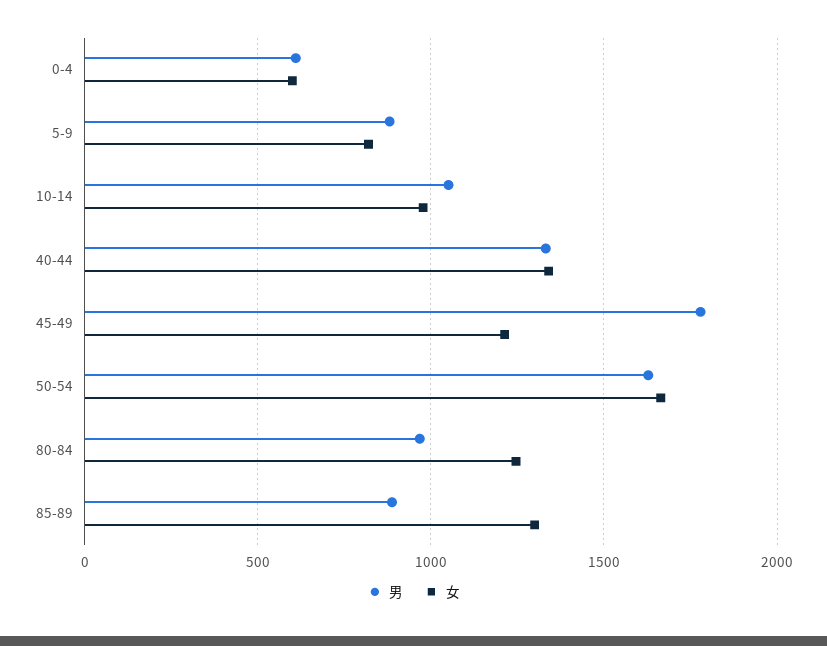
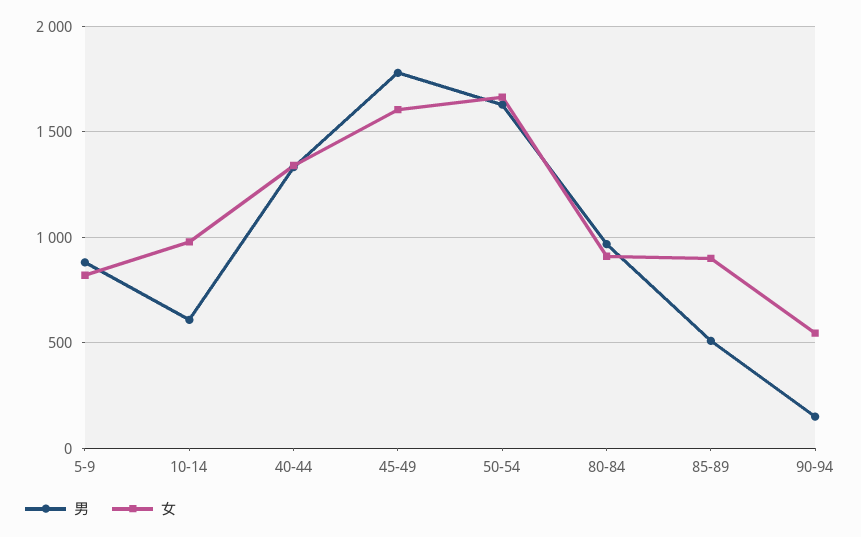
男, 0-4: 600 -> none
女, 0-4: 600 -> none
男, 10-14: 1050 -> 600
女, 45-49: 1200 -> 1600
女, 80-84: 1250 -> 900
男, 85-89: 900 -> 500
女, 85-89: 1300 -> 900
男, 90-94: none -> 150
女, 90-94: none -> 550

